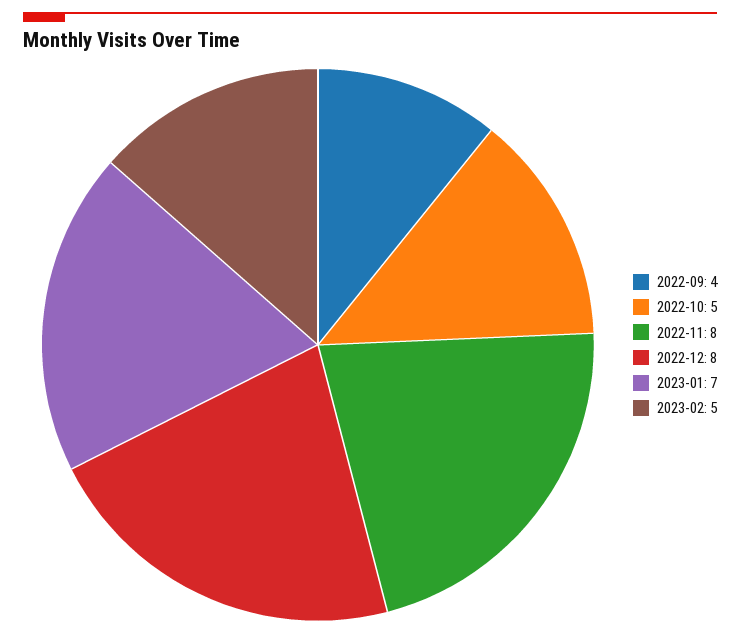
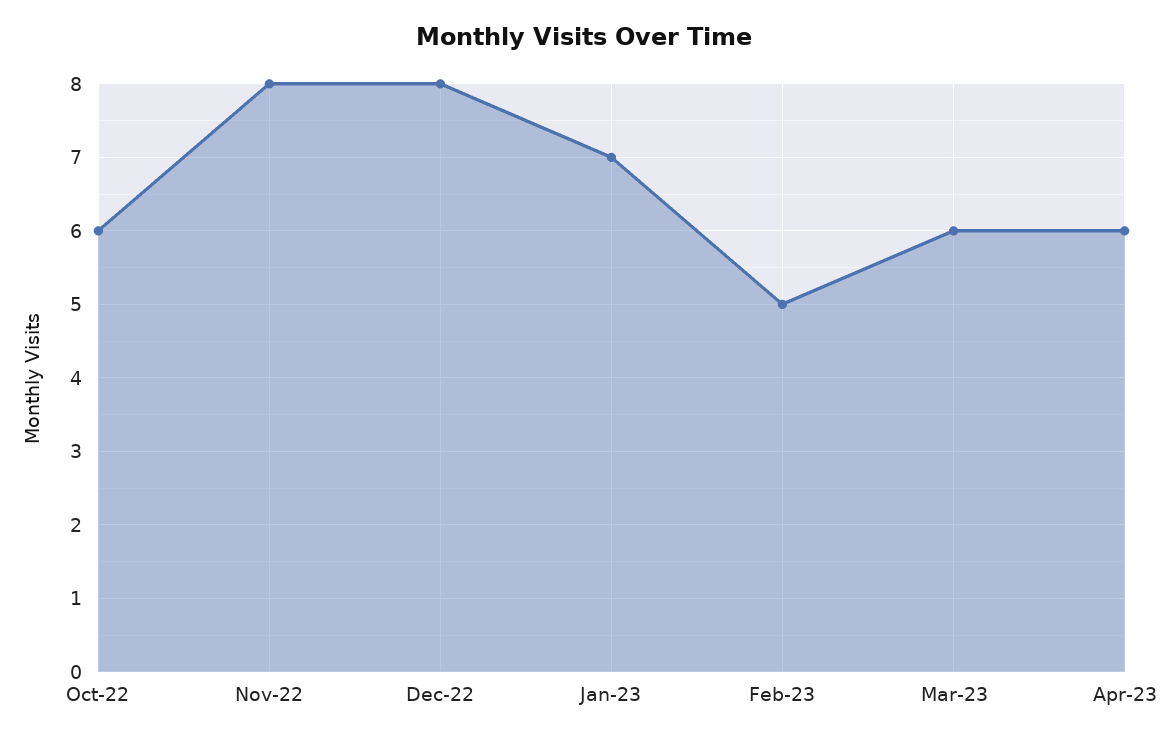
2022-09: 4 -> none
2022-10: 5 -> 6
Mar-23: none -> 6
Apr-23: none -> 6

